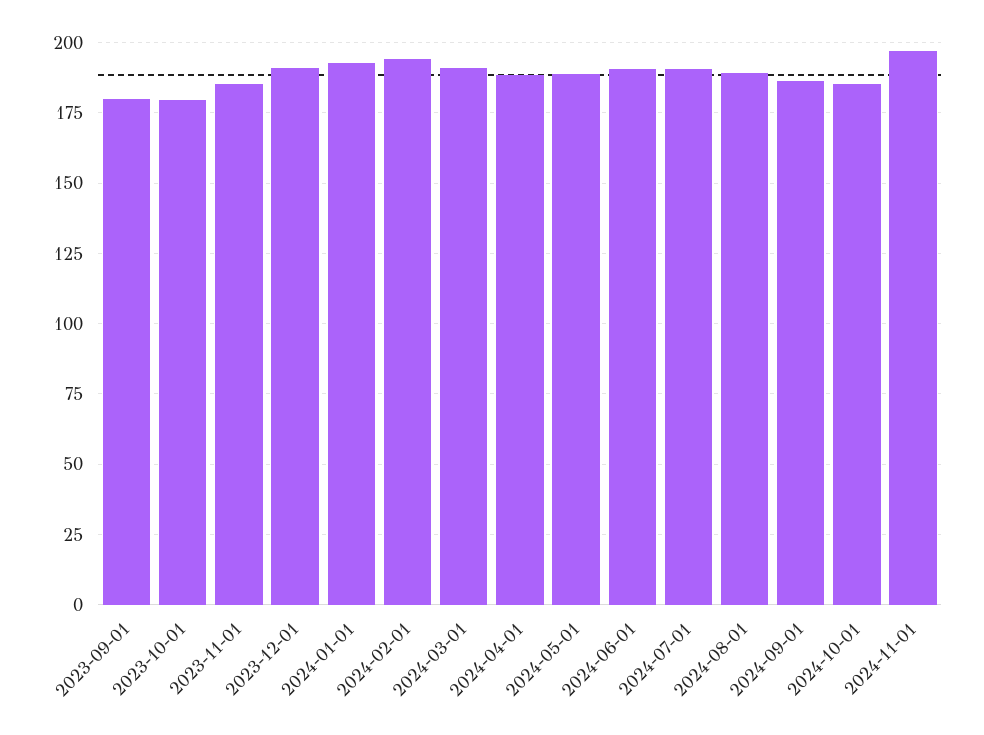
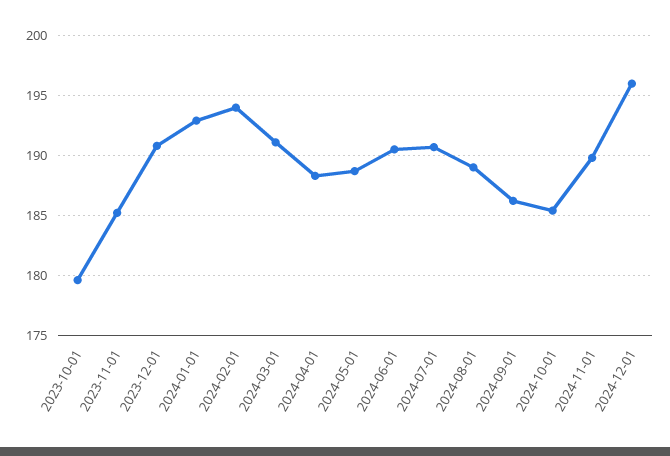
2023-09-01: 180 -> none
2024-11-01: 197.5 -> 190
2024-12-01: none -> 196

